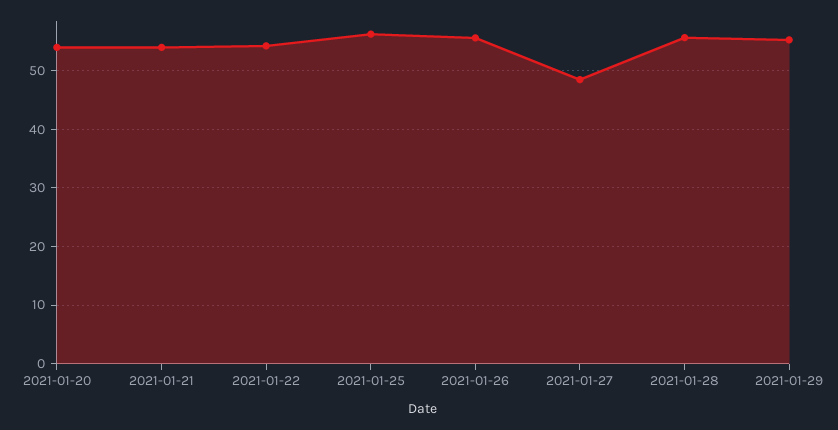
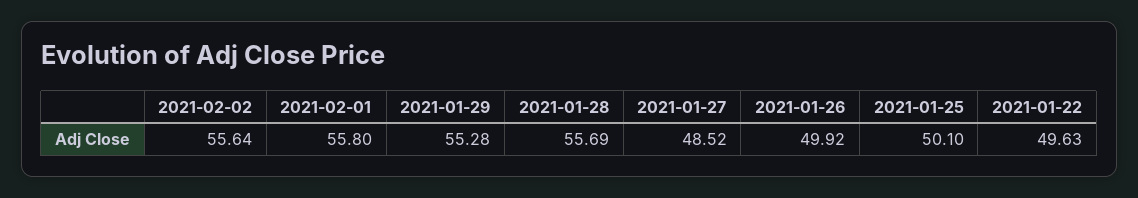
2021-01-20: 54 -> none
2021-01-21: 54 -> none
2021-01-22: 54 -> 49.63
2021-01-25: 56 -> 50.1
2021-01-26: 56 -> 49.92
2021-02-02: none -> 55.64
2021-02-01: none -> 55.8

